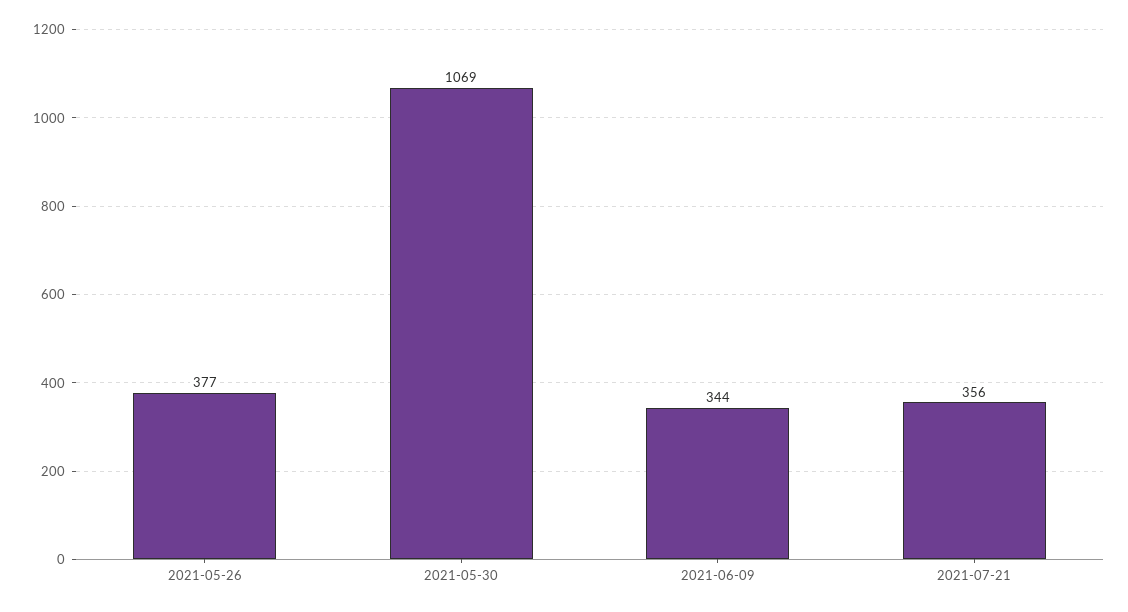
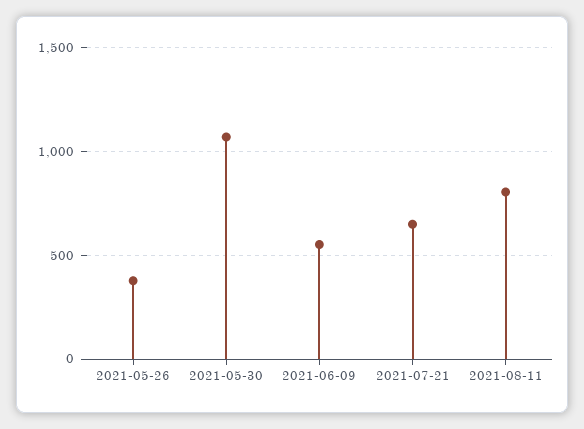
2021-06-09: 344 -> 550
2021-07-21: 356 -> 650
2021-08-11: none -> 800

